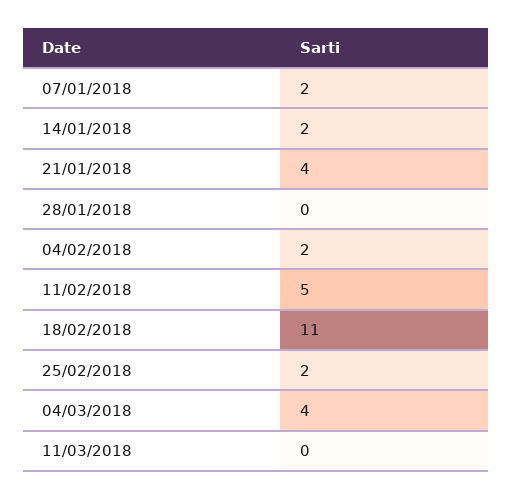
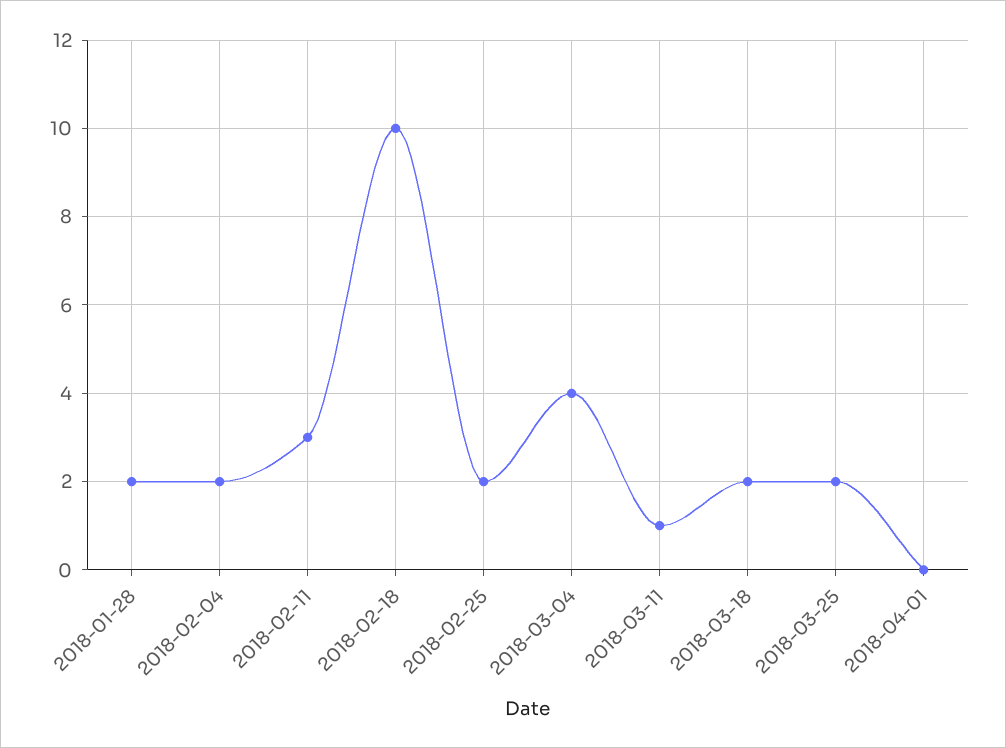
07/01/2018: 2 -> none
14/01/2018: 2 -> none
21/01/2018: 4 -> none
28/01/2018: 0 -> 2
11/02/2018: 5 -> 3
18/02/2018: 11 -> 10
11/03/2018: 0 -> 1
2018-03-18: none -> 2
2018-03-25: none -> 2
2018-04-01: none -> 0

